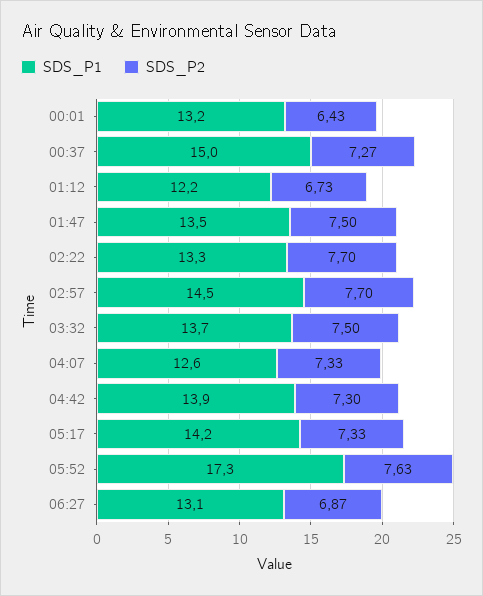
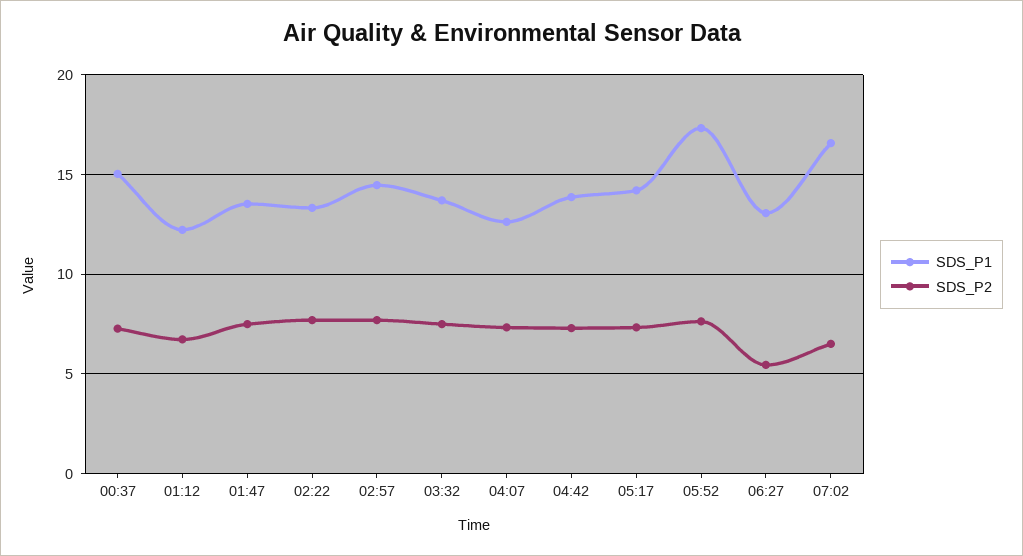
SDS_P1, 00:01: 13.2 -> none
SDS_P2, 00:01: 6.43 -> none
SDS_P2, 06:27: 6.87 -> 5.5
SDS_P1, 07:02: none -> 16.5
SDS_P2, 07:02: none -> 6.5

